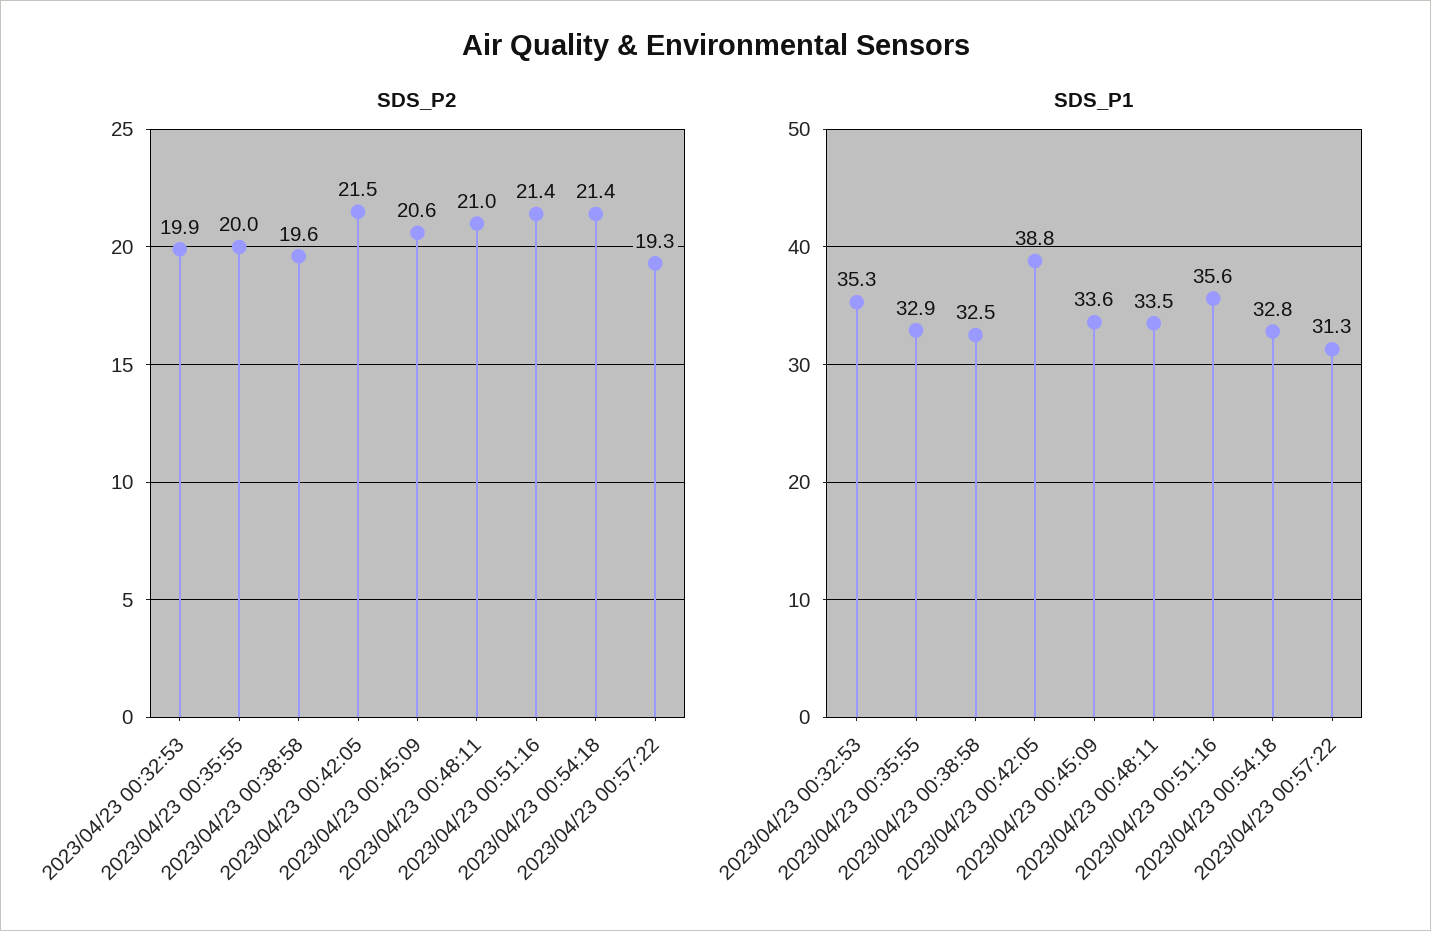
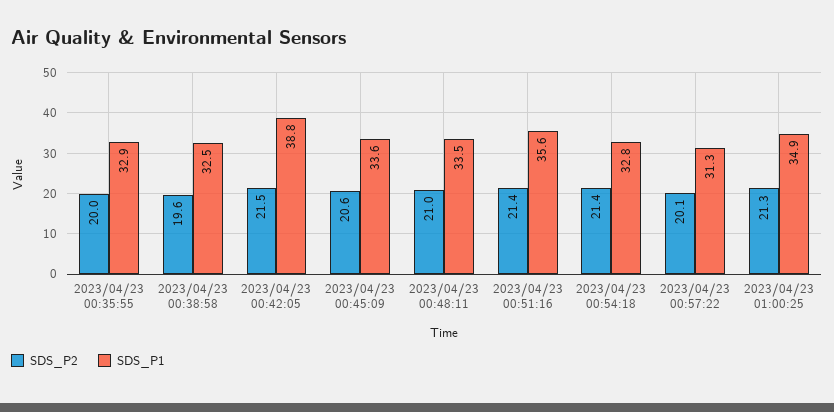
SDS_P2, 2023/04/23 00:32:53: 19.9 -> none
SDS_P2, 2023/04/23 00:57:22: 19.3 -> 20.1
SDS_P1, 2023/04/23 00:32:53: 35.3 -> none
SDS_P2, 2023/04/23 01:00:25: none -> 21.3
SDS_P1, 2023/04/23 01:00:25: none -> 34.9

